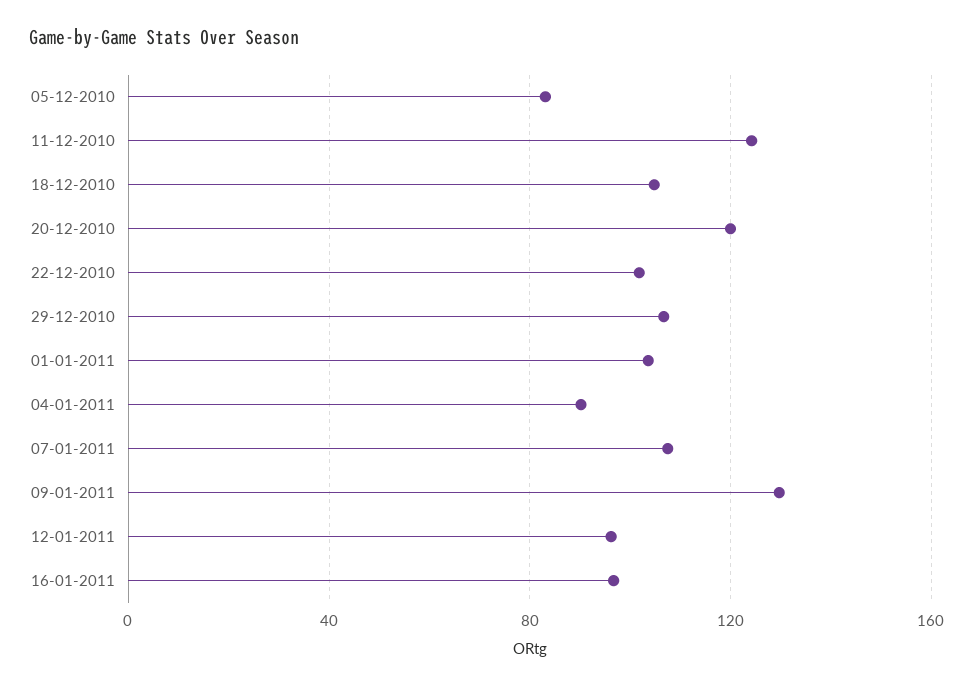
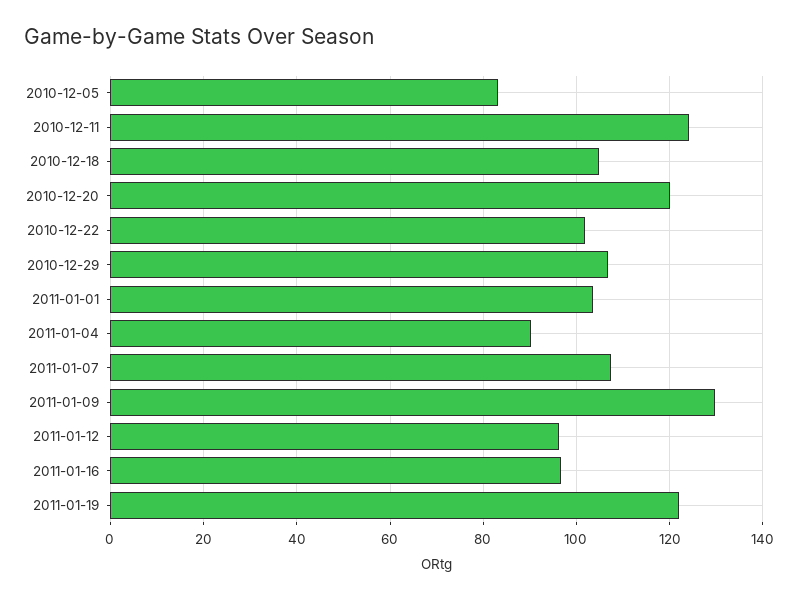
2011-01-19: none -> 122

